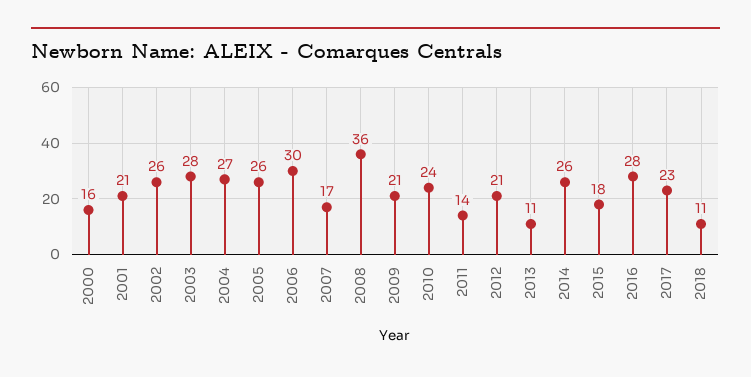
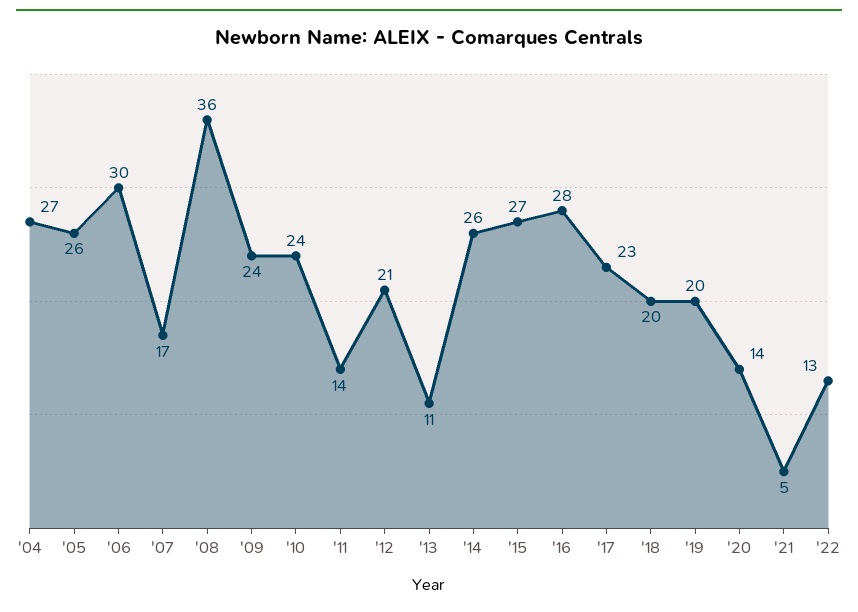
2000: 16 -> none
2001: 21 -> none
2002: 26 -> none
2003: 28 -> none
2009: 21 -> 24
2015: 18 -> 27
2018: 11 -> 20
'19: none -> 20
'20: none -> 14
'21: none -> 5
'22: none -> 13

